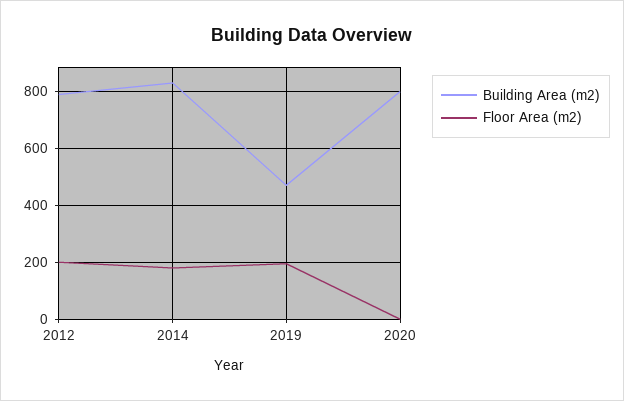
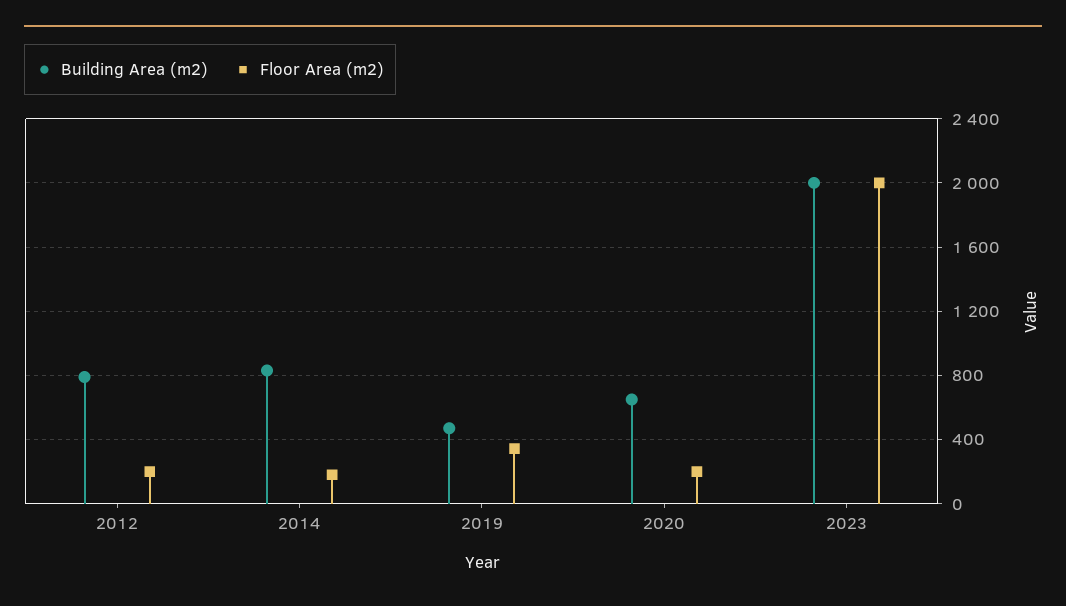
Floor Area (m2), 2019: 200 -> 350
Building Area (m2), 2020: 800 -> 650
Floor Area (m2), 2020: 0 -> 200
Building Area (m2), 2023: none -> 2000
Floor Area (m2), 2023: none -> 2000

